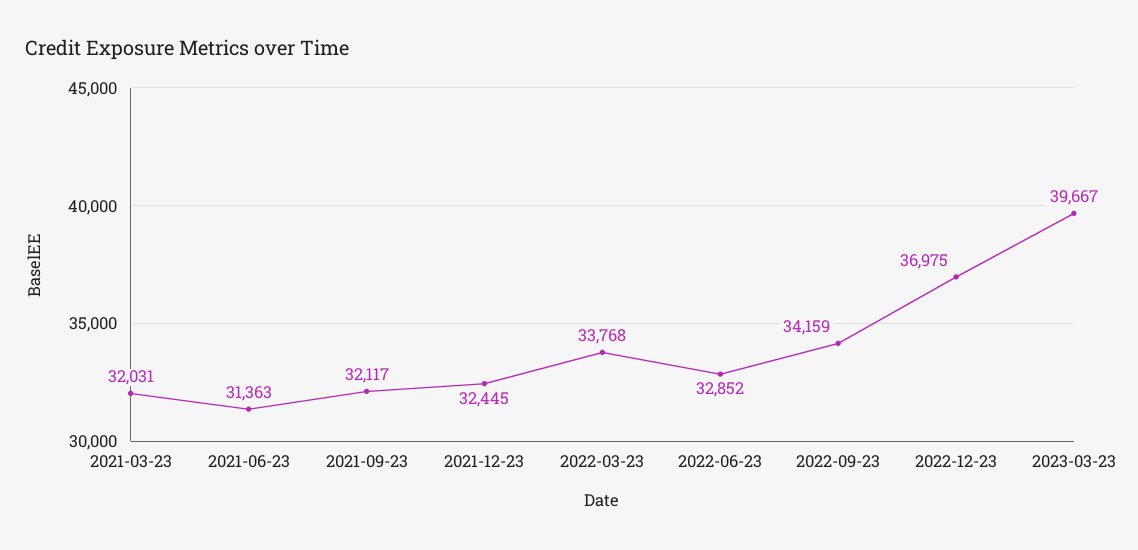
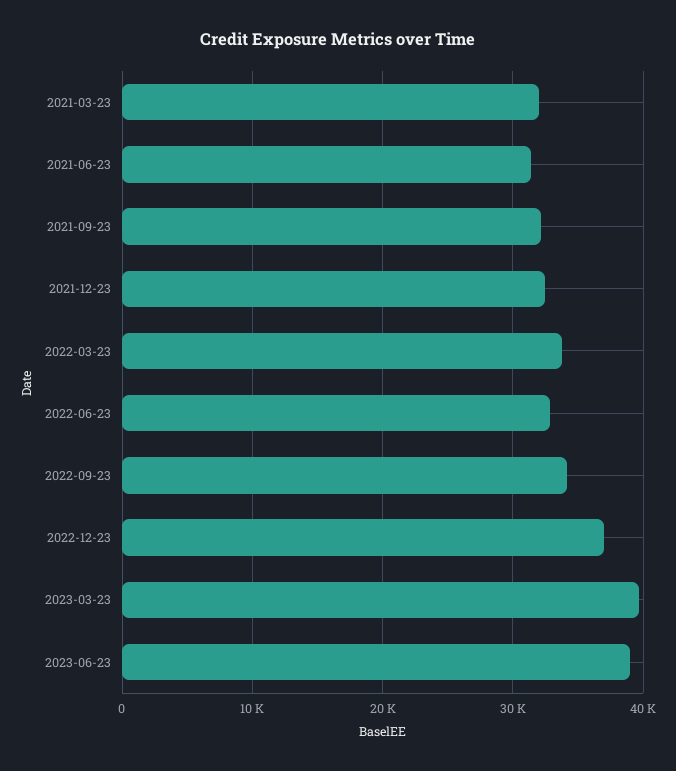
2023-06-23: none -> 39000

